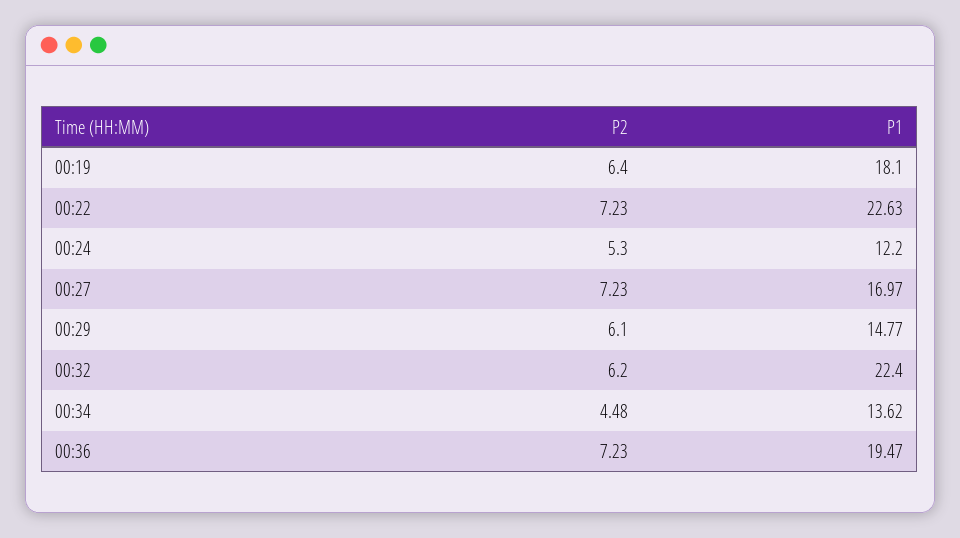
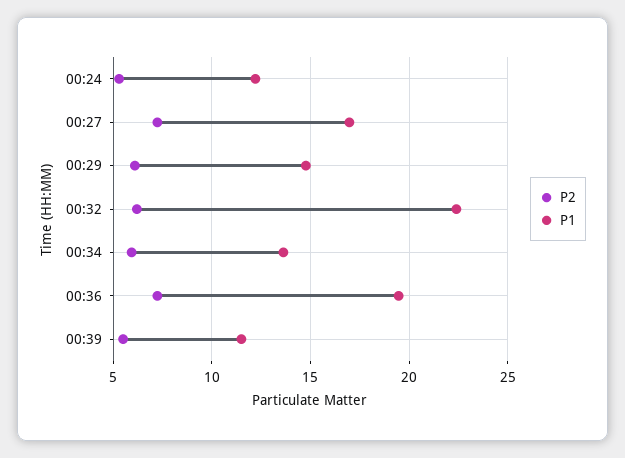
P2, 00:19: 6.4 -> none
P1, 00:19: 18.1 -> none
P2, 00:22: 7.23 -> none
P1, 00:22: 22.63 -> none
P2, 00:34: 4.48 -> 6
P2, 00:39: none -> 5.5
P1, 00:39: none -> 11.5

